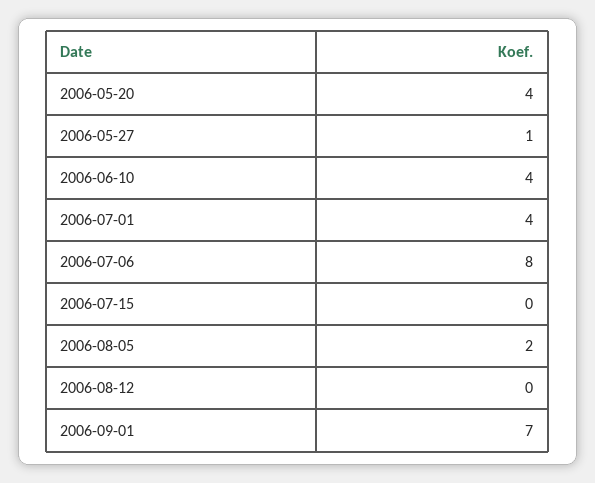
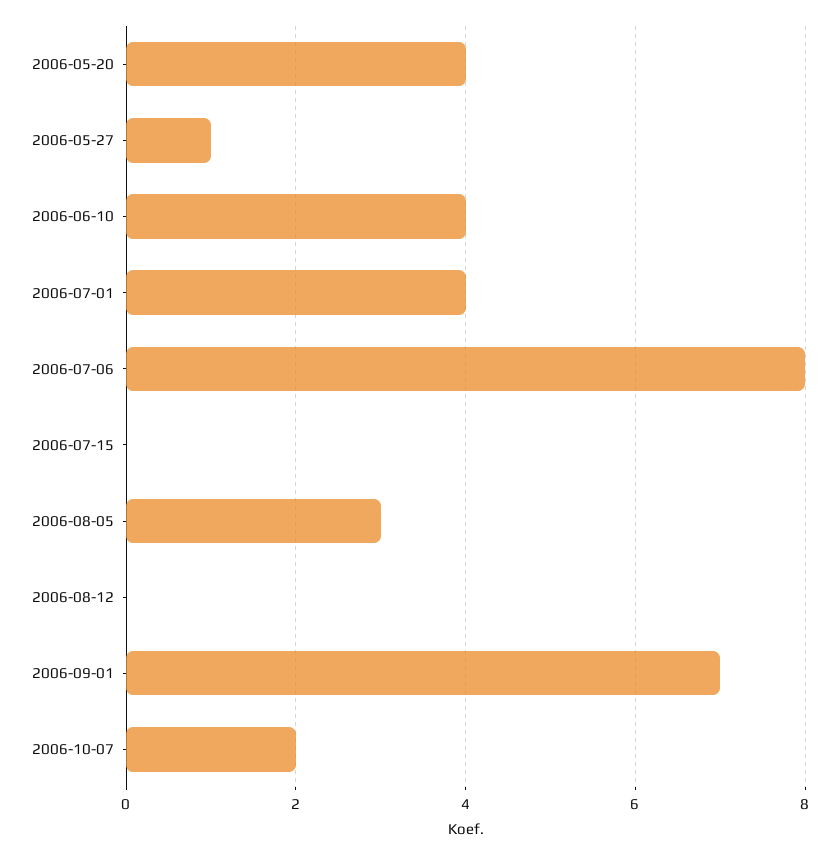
2006-08-05: 2 -> 3
2006-10-07: none -> 2

